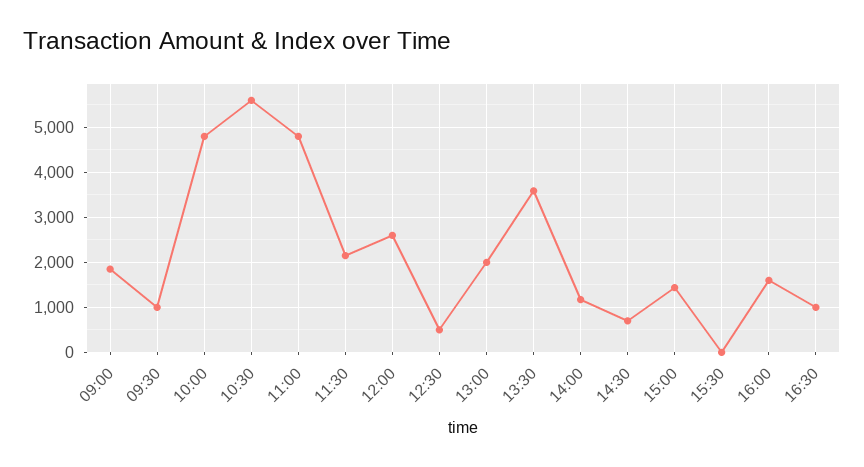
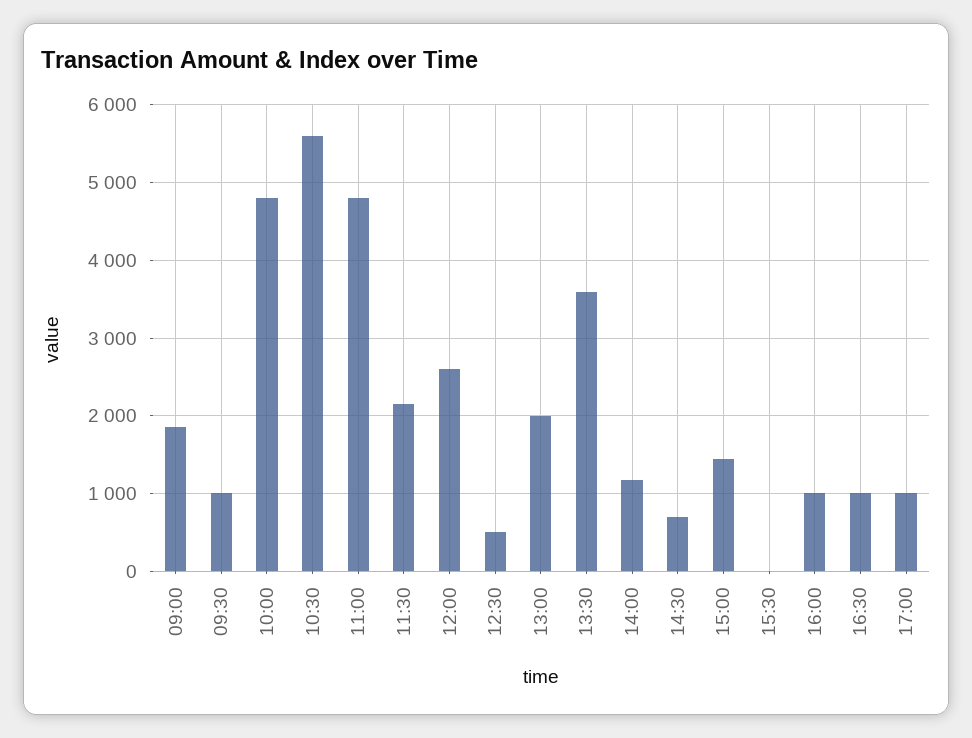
16:00: 1600 -> 1000
17:00: none -> 1000

